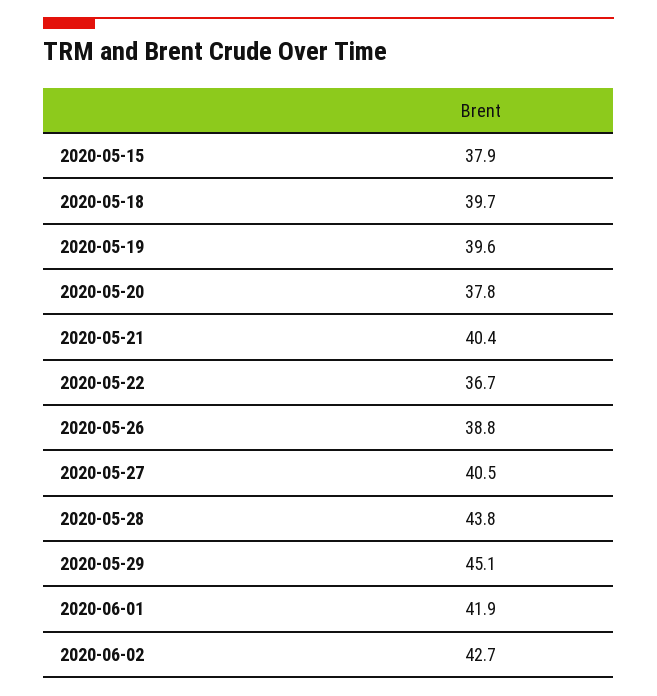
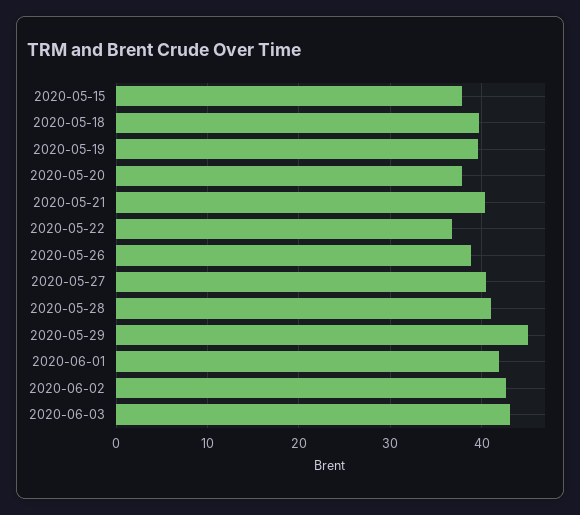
2020-05-28: 43.8 -> 41
2020-06-03: none -> 43

